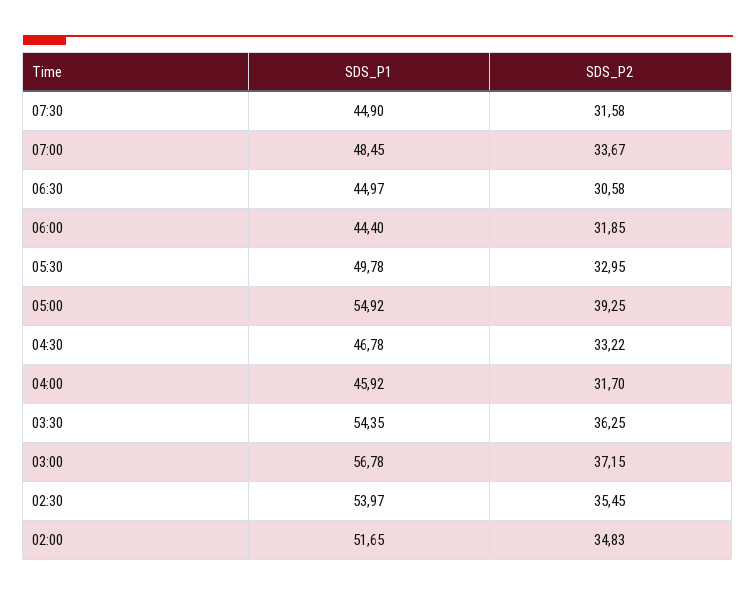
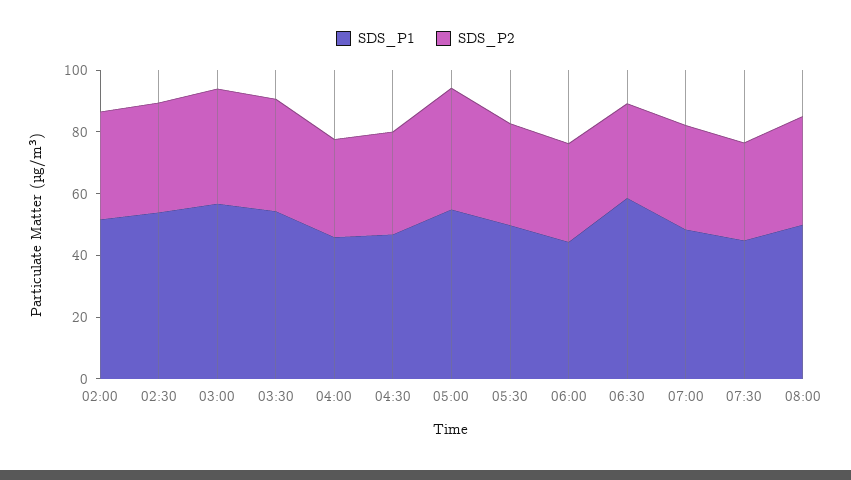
SDS_P1, 06:30: 44.97 -> 60
SDS_P1, 08:00: none -> 50
SDS_P2, 08:00: none -> 35

